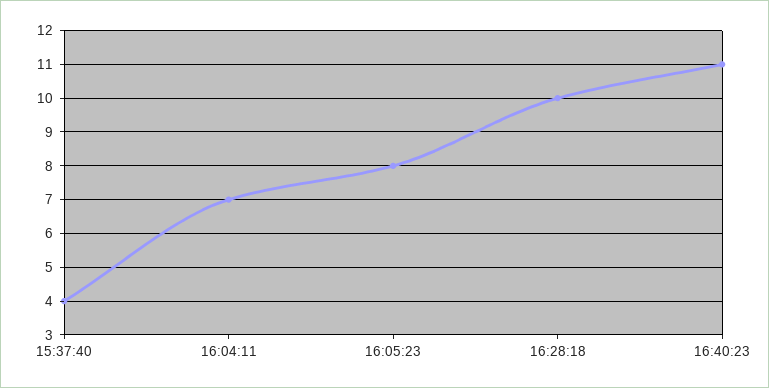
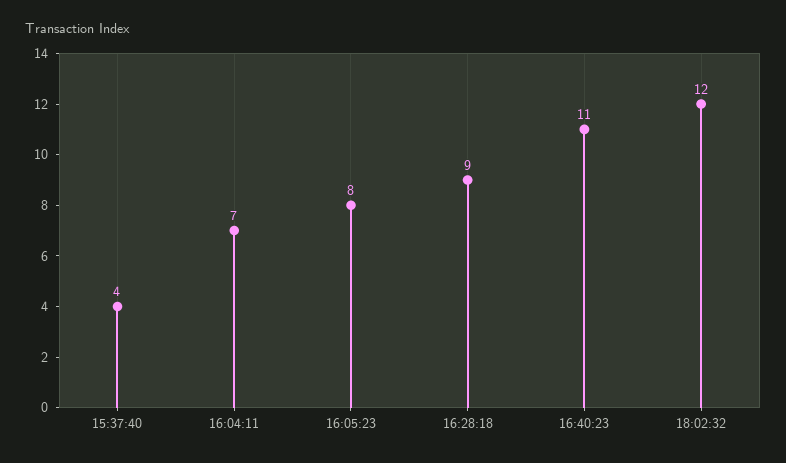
16:28:18: 10 -> 9
18:02:32: none -> 12

